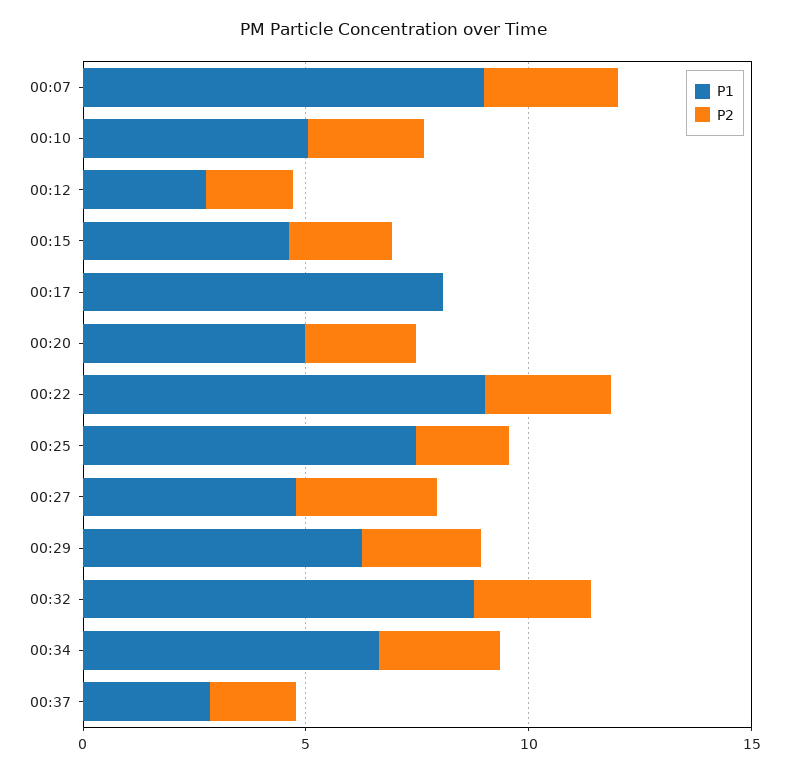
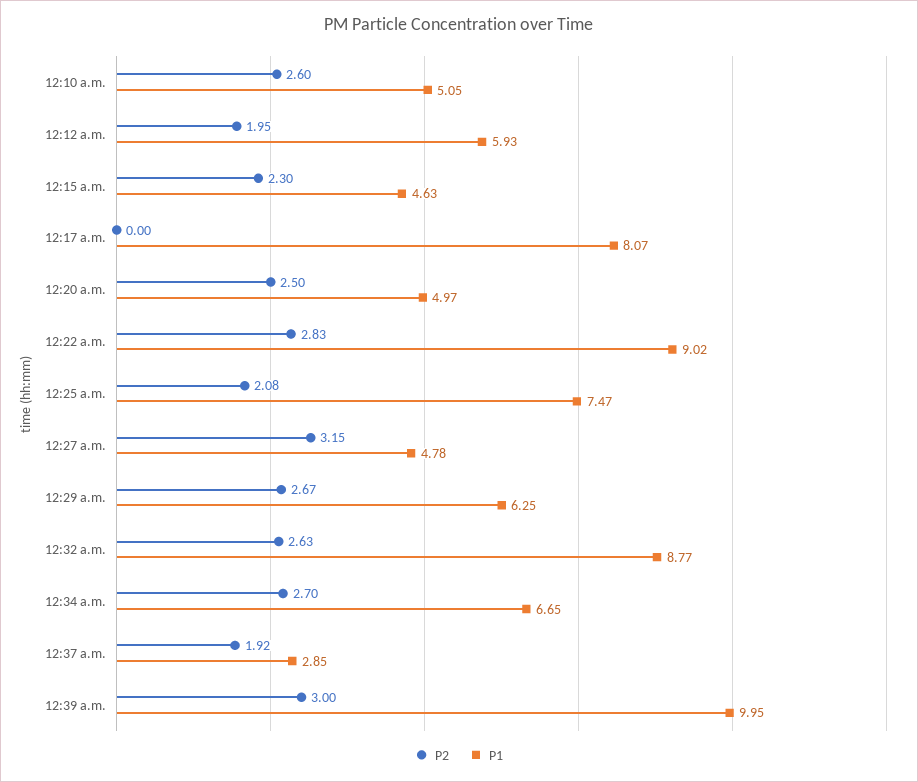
P1, 00:07: 9 -> none
P2, 00:07: 3 -> none
P1, 00:12: 3 -> 5.93
P2, 12:39 a.m.: none -> 3
P1, 12:39 a.m.: none -> 9.95

